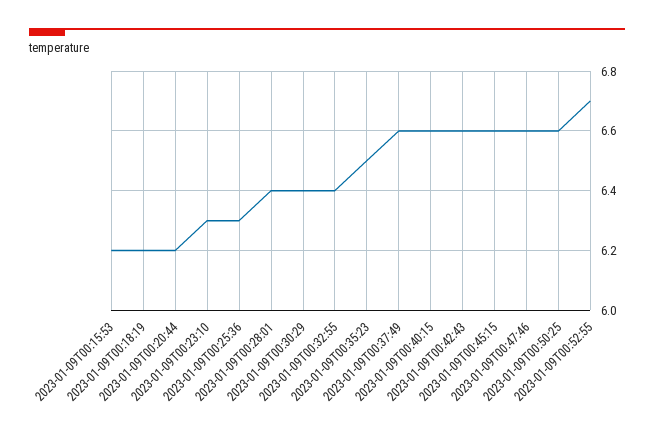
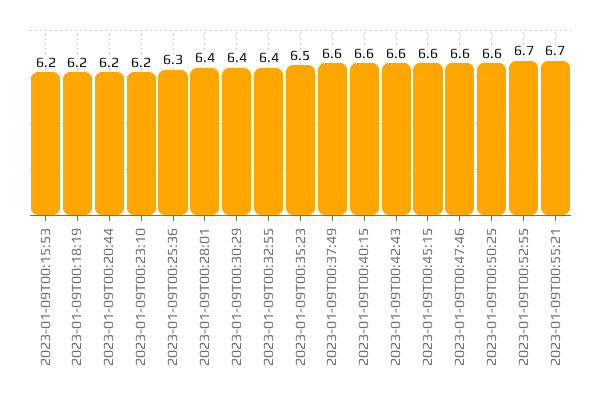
2023-01-09T00:23:10: 6.3 -> 6.2
2023-01-09T00:55:21: none -> 6.7

